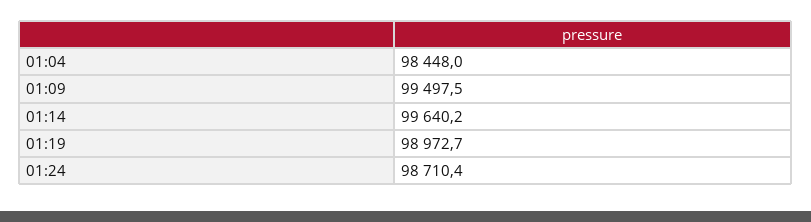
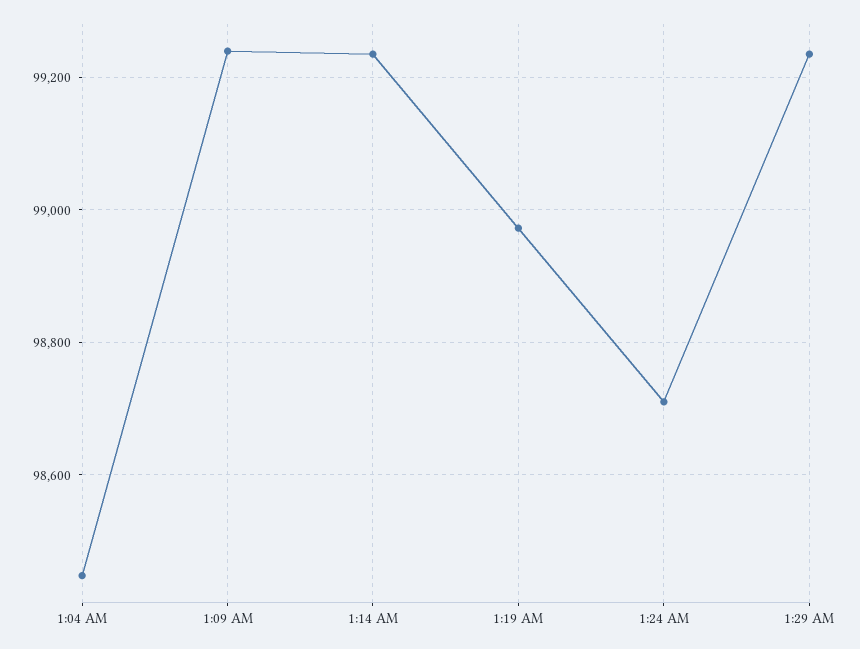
01:09: 99497.5 -> 99240
01:14: 99640.2 -> 99240
1:29 AM: none -> 99240

